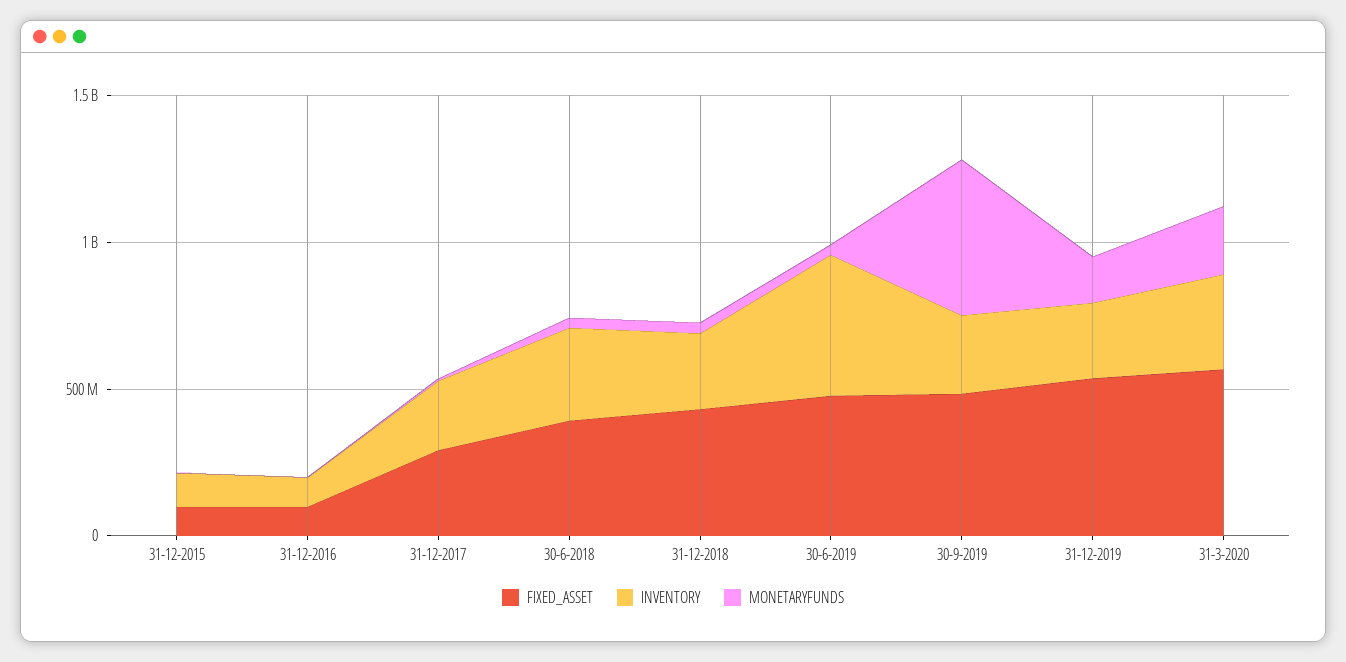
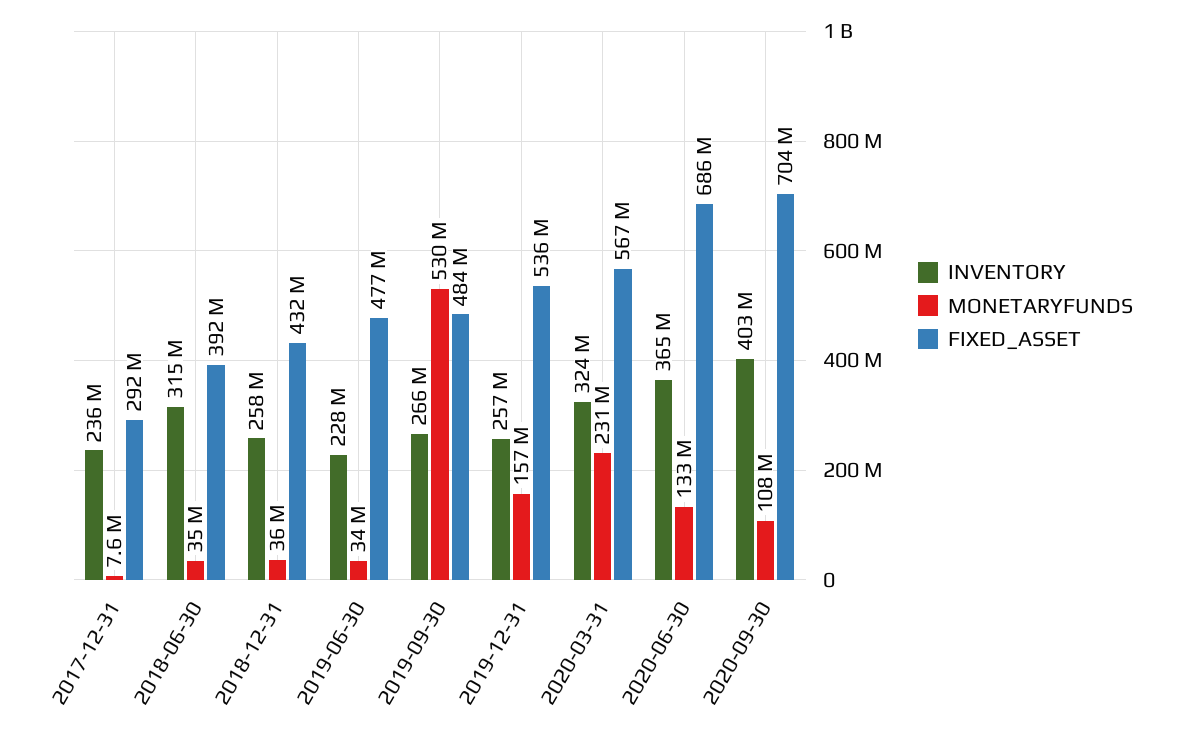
FIXED_ASSET, 31-12-2015: 100000000 -> none
INVENTORY, 31-12-2015: 100000000 -> none
MONETARYFUNDS, 31-12-2015: 0 -> none
FIXED_ASSET, 31-12-2016: 100000000 -> none
INVENTORY, 31-12-2016: 100000000 -> none
MONETARYFUNDS, 31-12-2016: 0 -> none
INVENTORY, 30-6-2019: 500000000 -> 228000000
INVENTORY, 2020-06-30: none -> 365000000
MONETARYFUNDS, 2020-06-30: none -> 133000000
FIXED_ASSET, 2020-06-30: none -> 686000000
INVENTORY, 2020-09-30: none -> 403000000
MONETARYFUNDS, 2020-09-30: none -> 108000000
FIXED_ASSET, 2020-09-30: none -> 704000000

